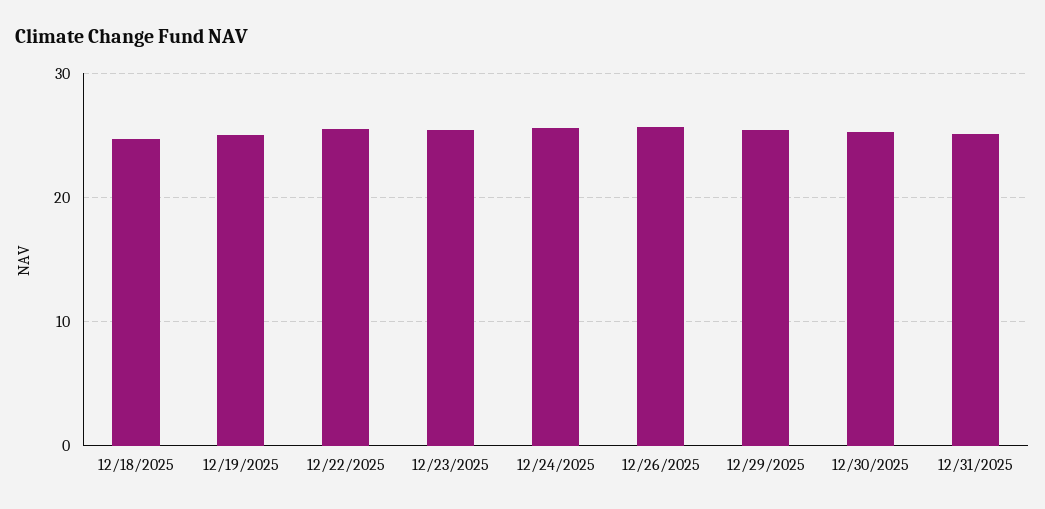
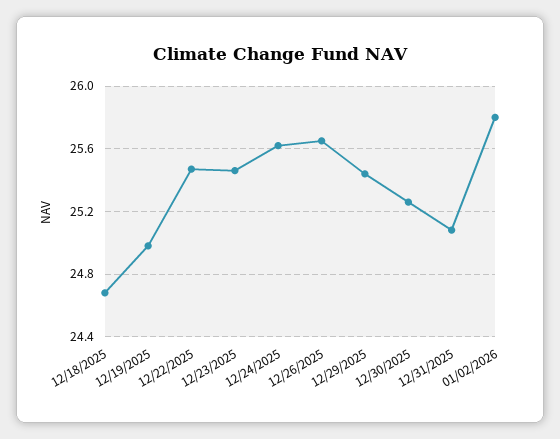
01/02/2026: none -> 25.8

